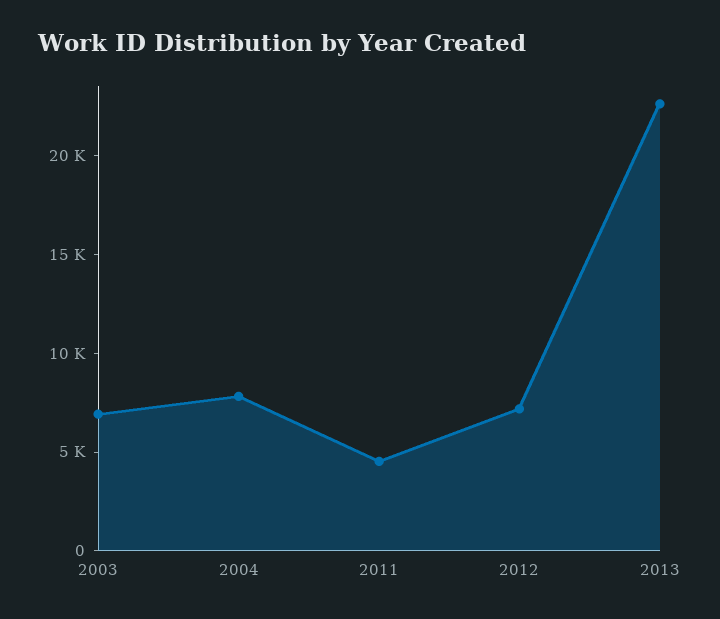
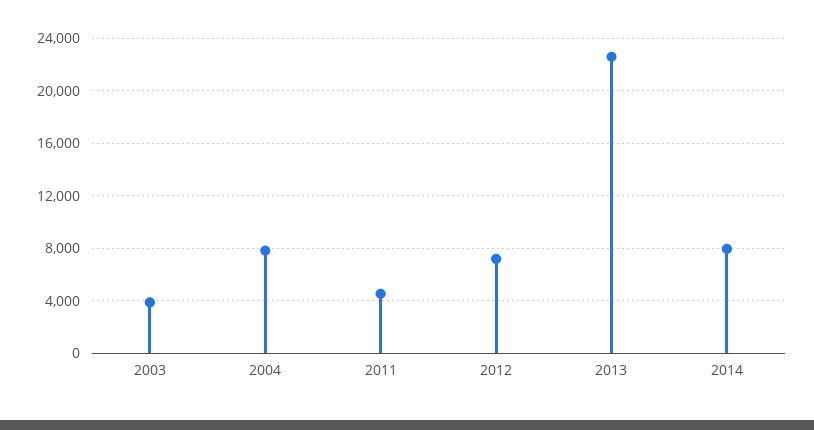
2003: 7000 -> 4000
2014: none -> 8000

